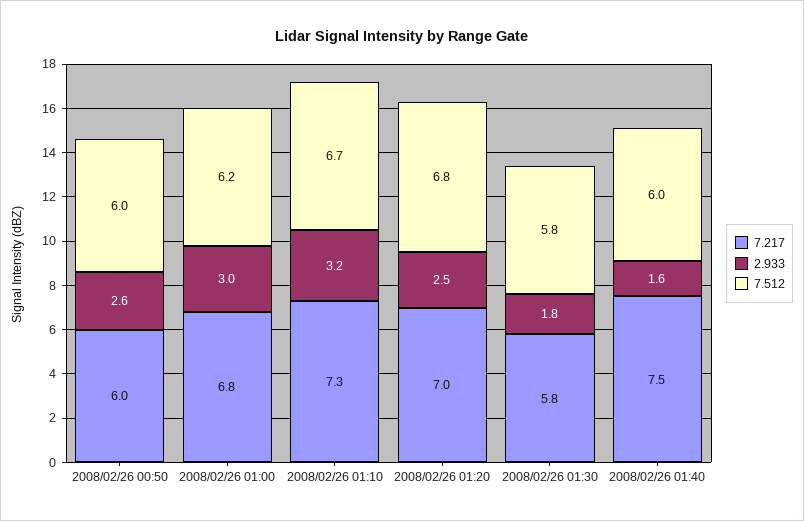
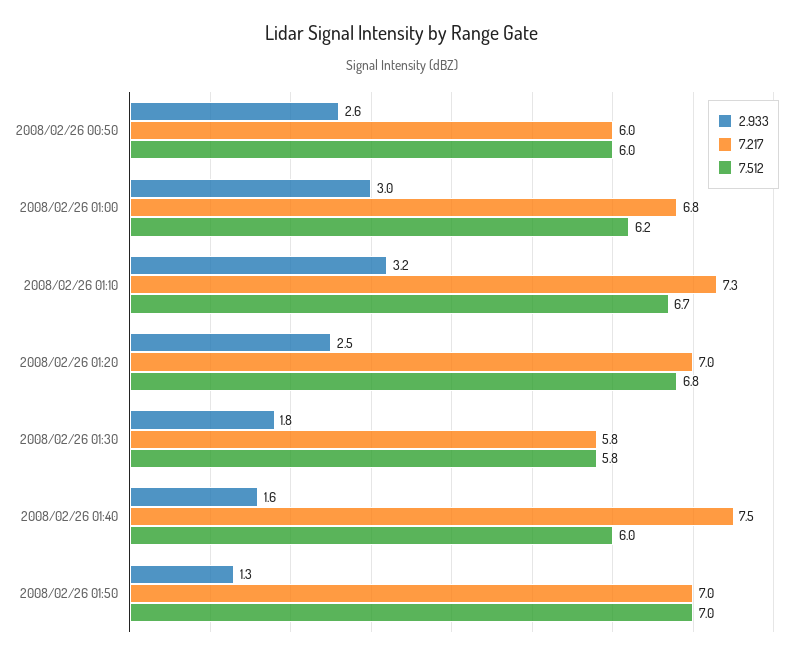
2.933, 2008/02/26 01:50: none -> 1.3
7.217, 2008/02/26 01:50: none -> 7
7.512, 2008/02/26 01:50: none -> 7

